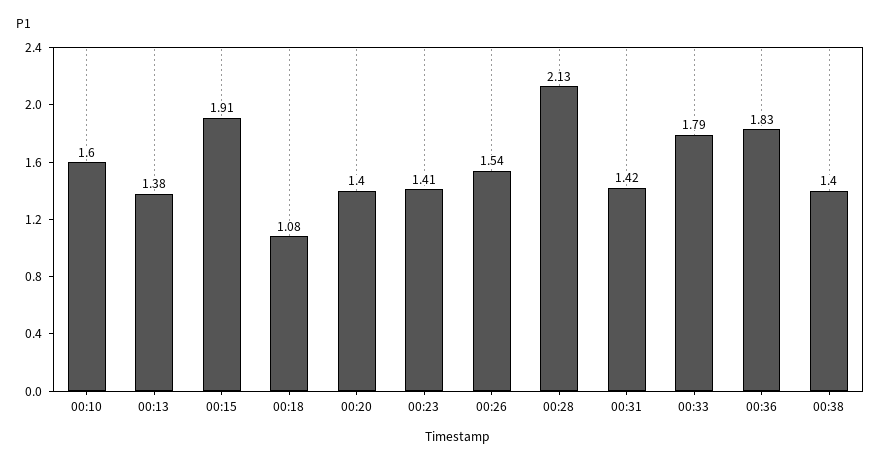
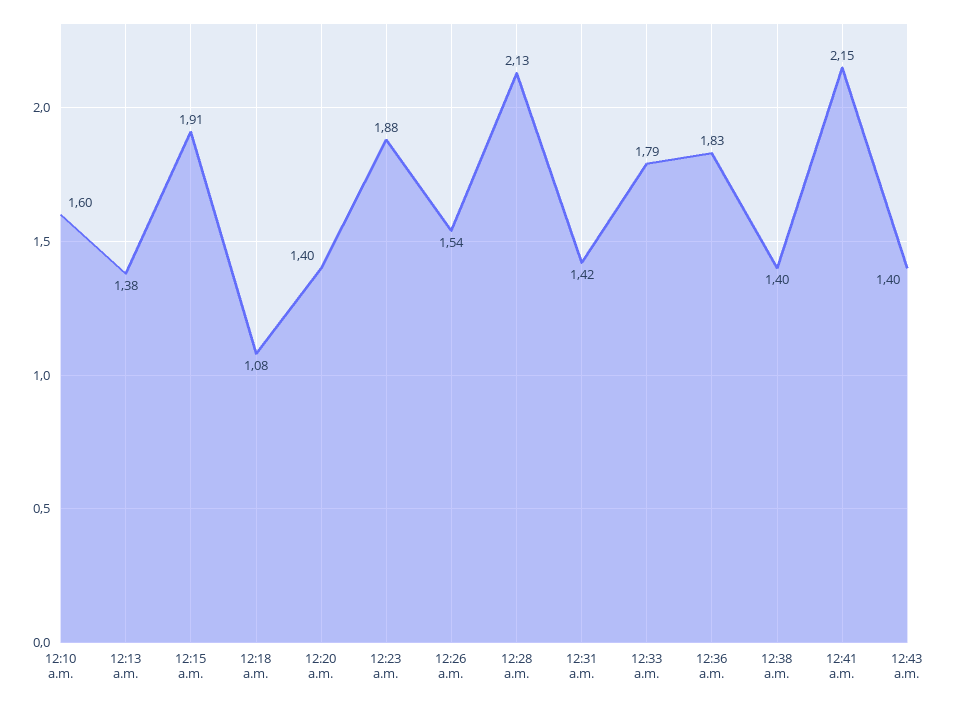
00:23: 1.41 -> 1.88
12:41 a.m.: none -> 2.15
12:43 a.m.: none -> 1.4

